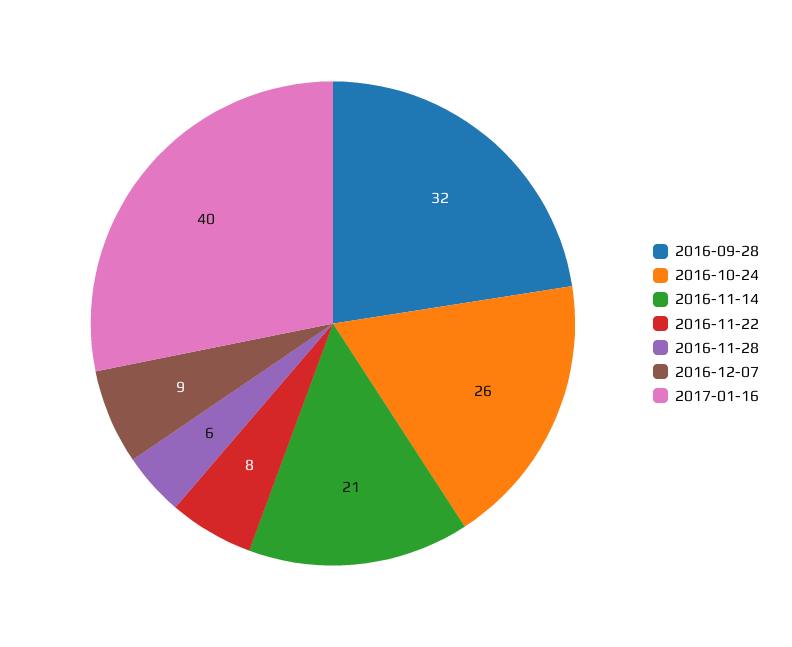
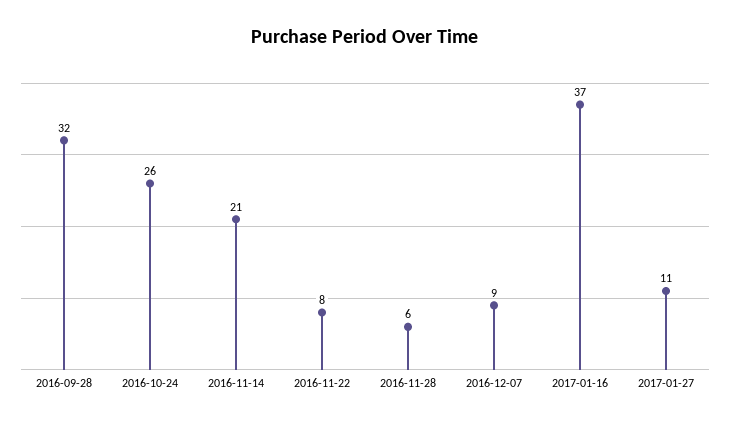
2017-01-16: 40 -> 37
2017-01-27: none -> 11

